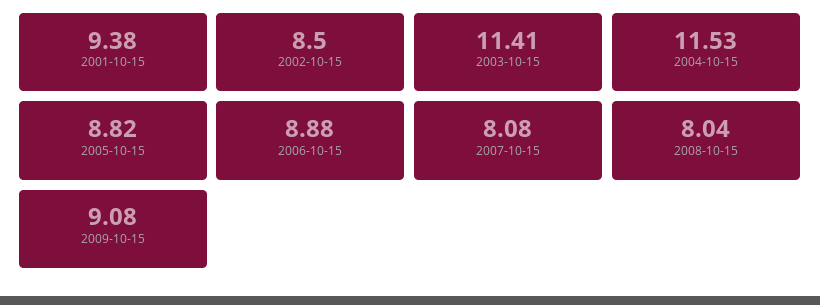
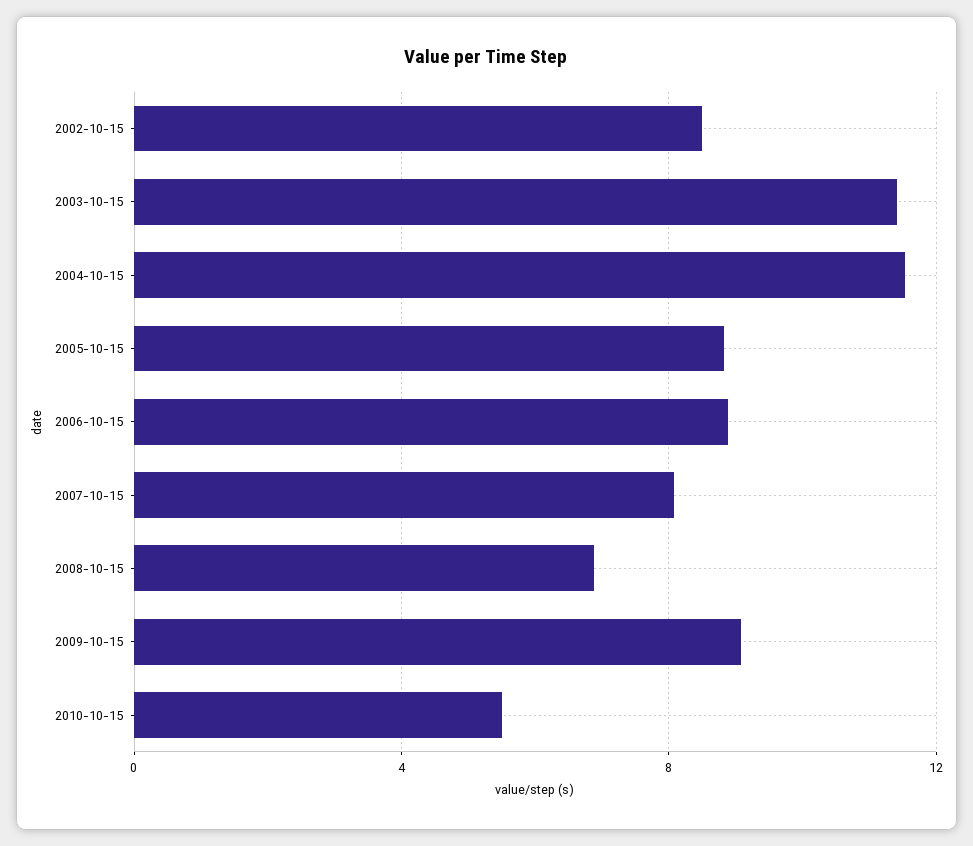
2001-10-15: 9.38 -> none
2008-10-15: 8.04 -> 7
2010-10-15: none -> 5.5

